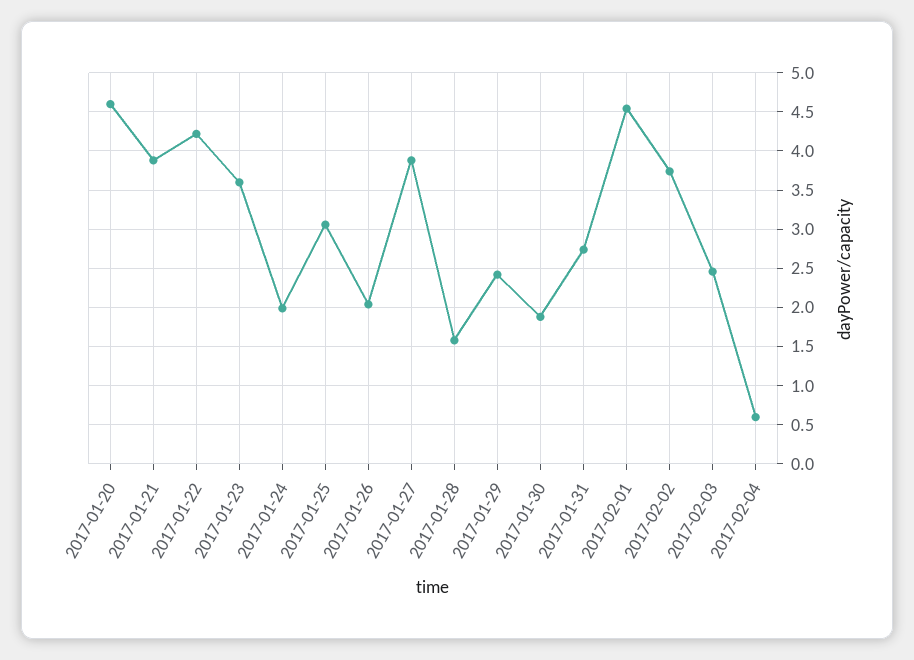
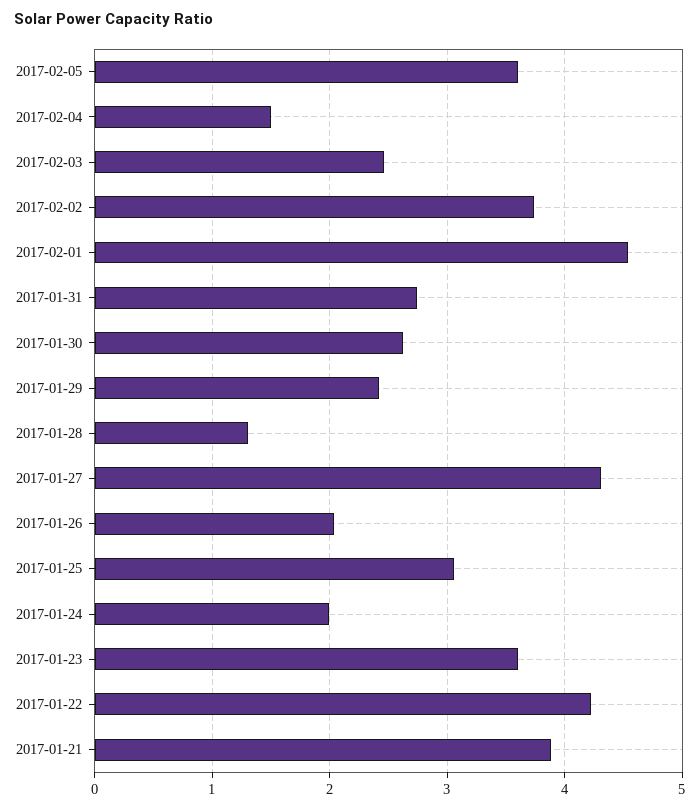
2017-01-20: 4.6 -> none
2017-01-27: 3.9 -> 4.3
2017-01-28: 1.6 -> 1.3
2017-01-30: 1.9 -> 2.6
2017-02-04: 0.6 -> 1.5
2017-02-05: none -> 3.6

